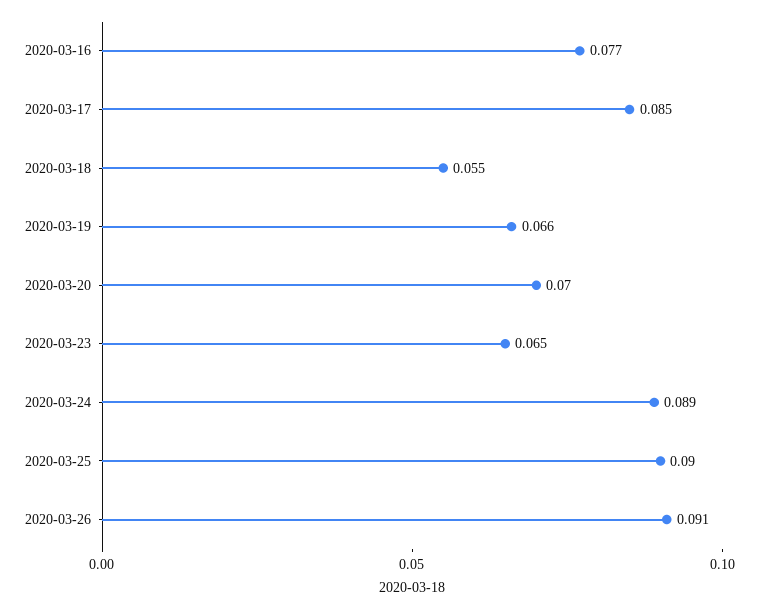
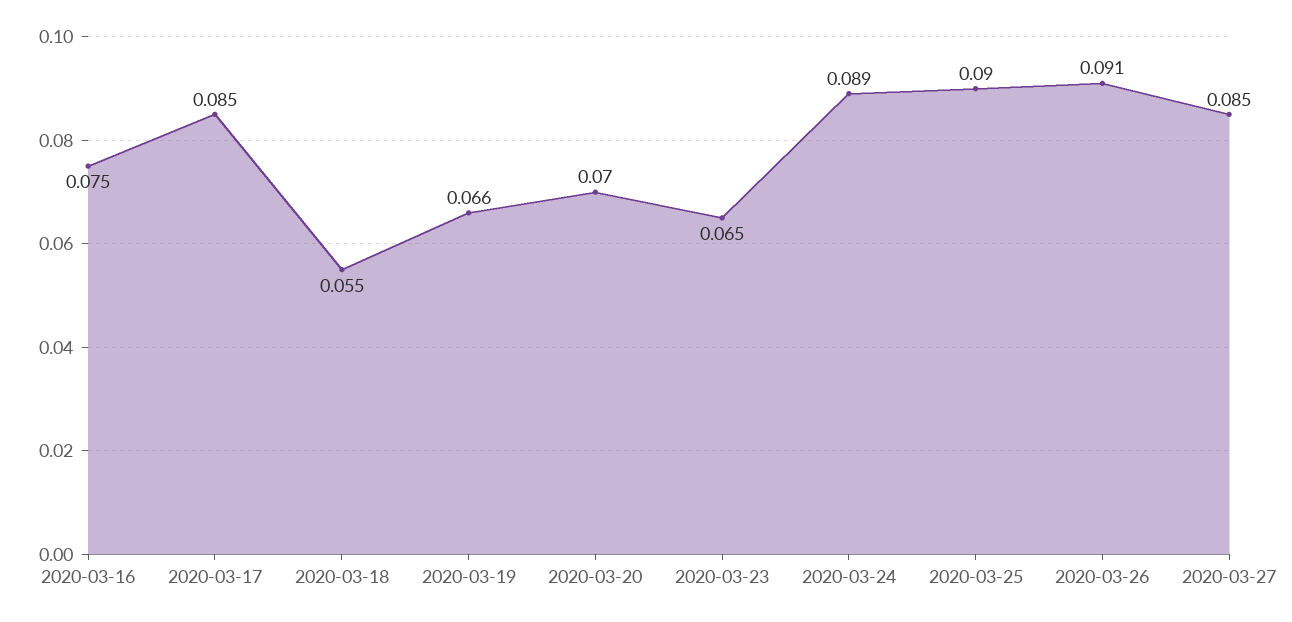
2020-03-16: 0.077 -> 0.075
2020-03-27: none -> 0.085

